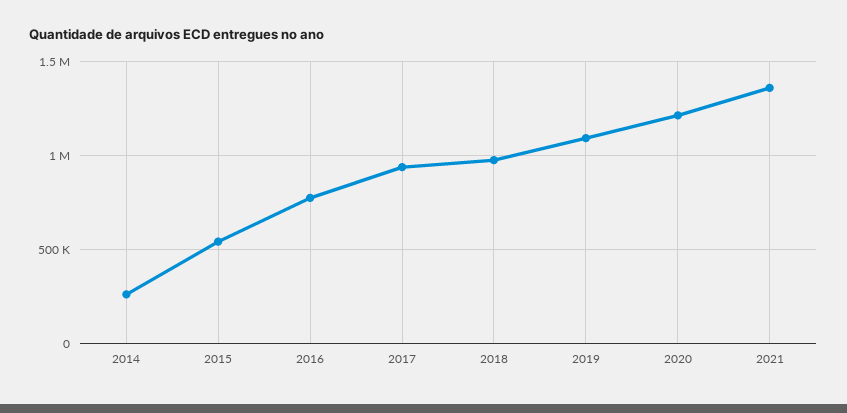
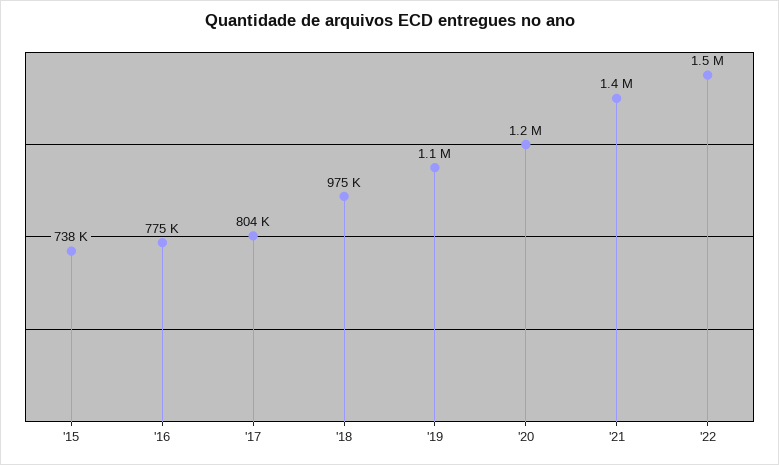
2014: 250000 -> none
2015: 550000 -> 738000
2017: 950000 -> 804000
'22: none -> 1500000

